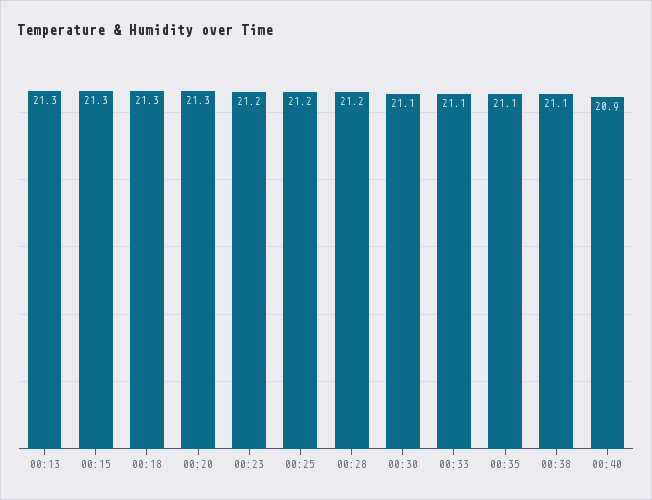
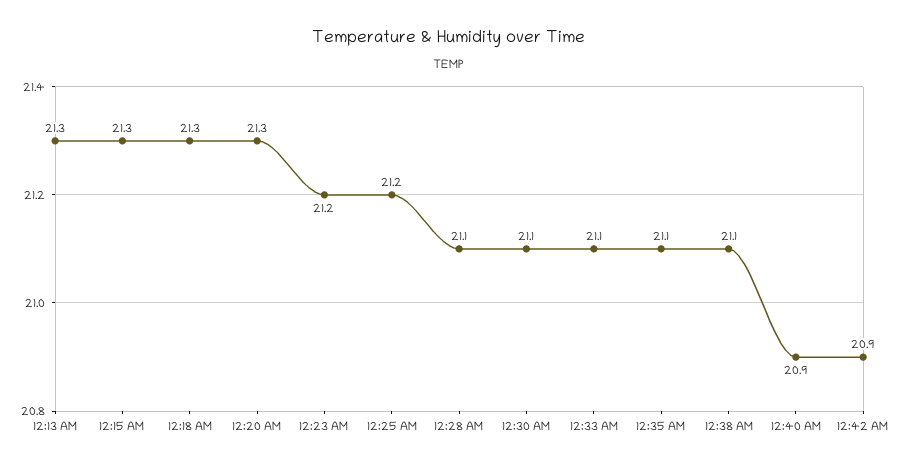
00:28: 21.2 -> 21.1
12:42 AM: none -> 20.9

